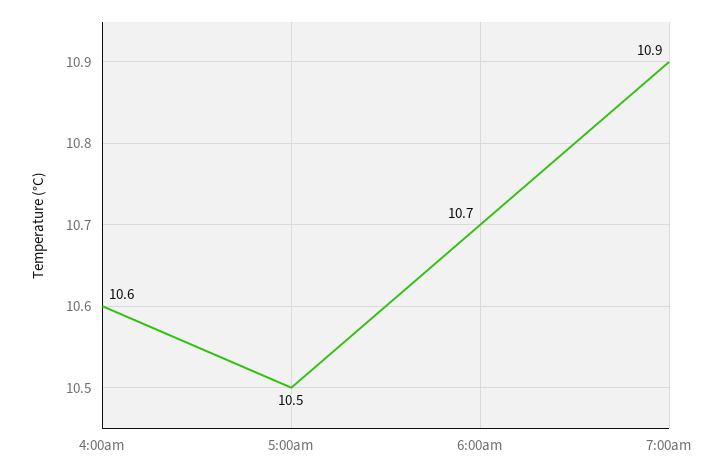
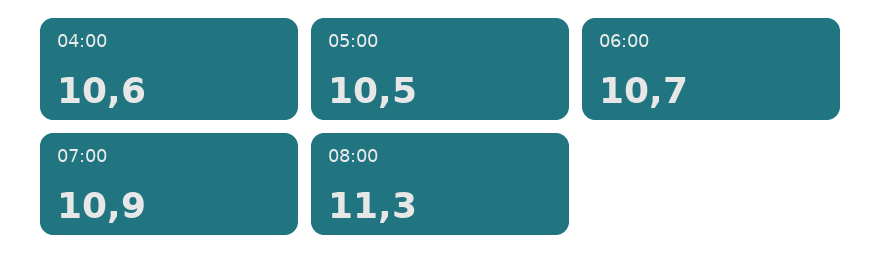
08:00: none -> 11.3

